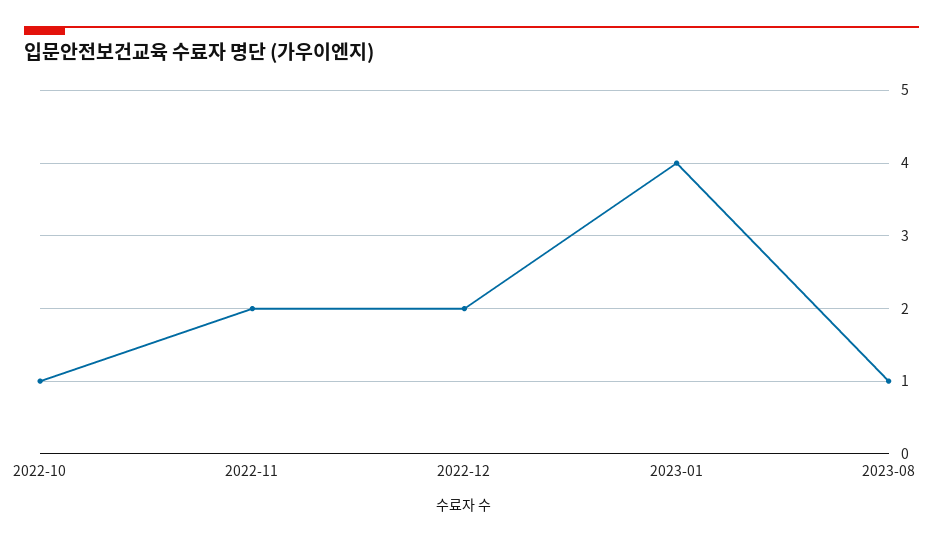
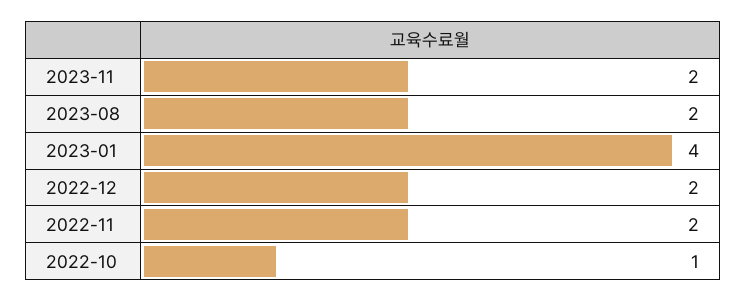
2023-08: 1 -> 2
2023-11: none -> 2

